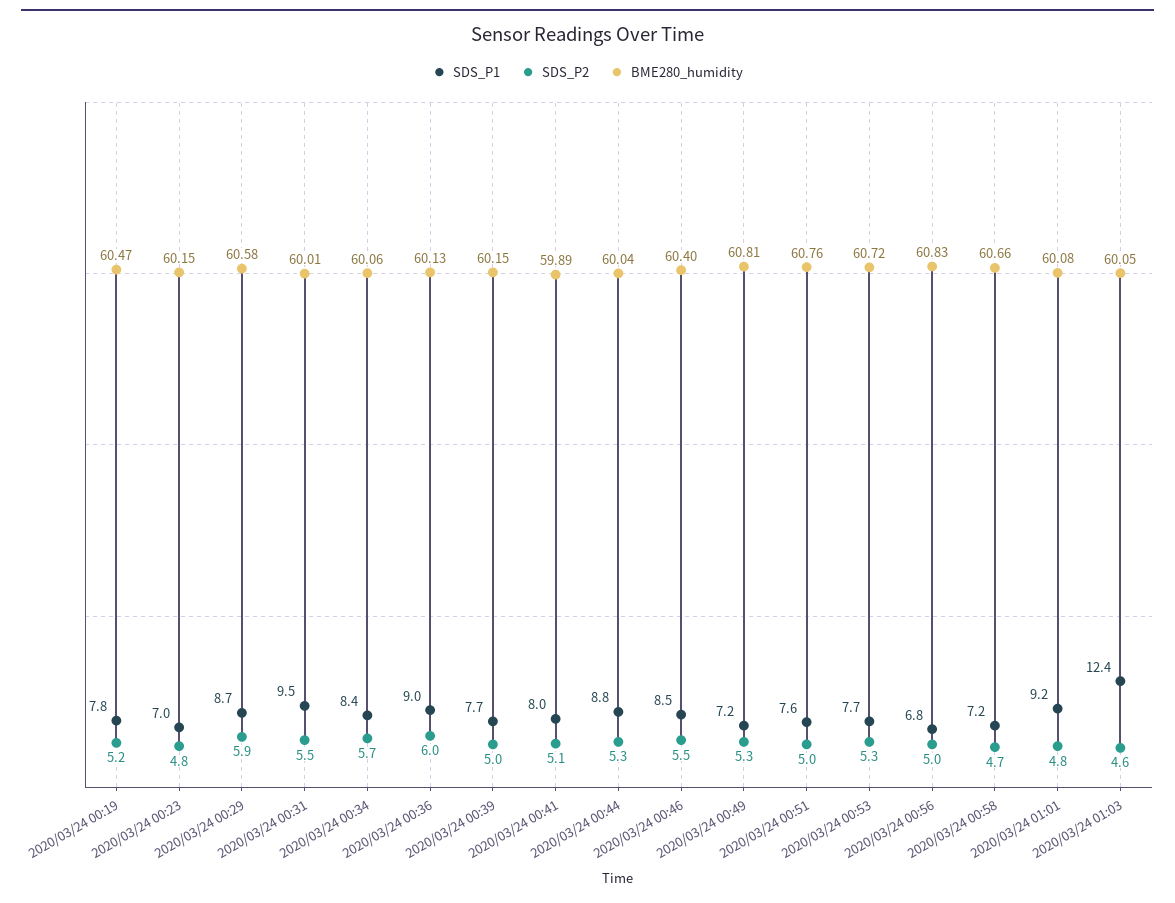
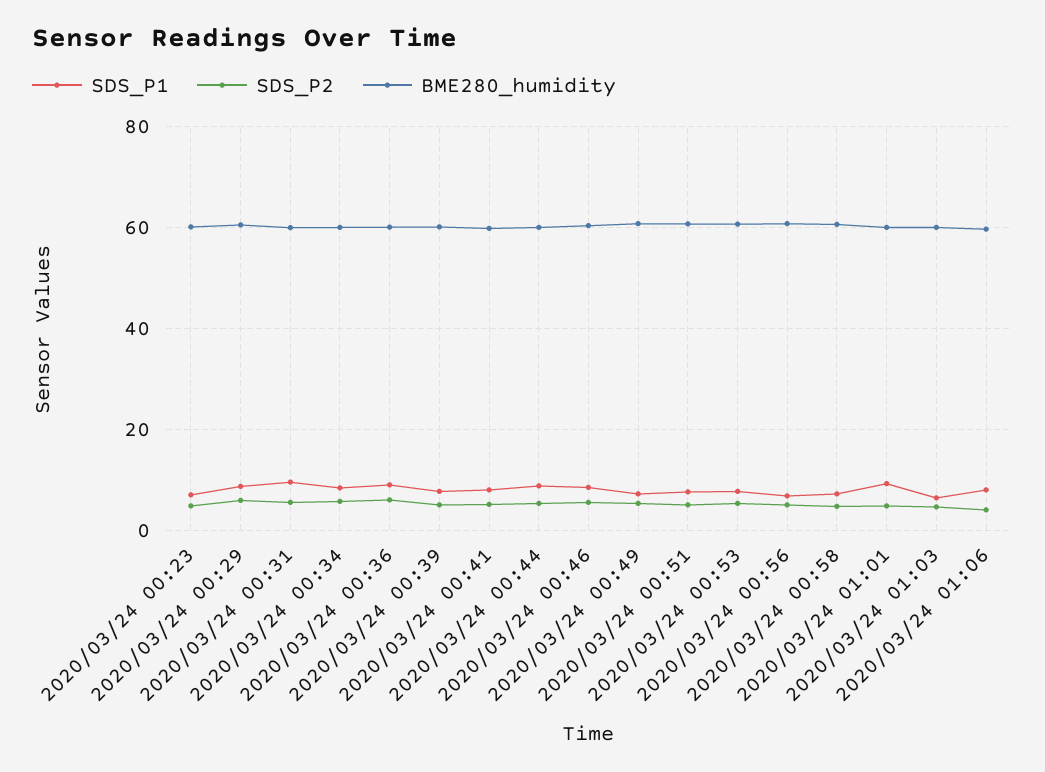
SDS_P1, 2020/03/24 00:19: 7.8 -> none
SDS_P2, 2020/03/24 00:19: 5.2 -> none
BME280_humidity, 2020/03/24 00:19: 60.47 -> none
SDS_P1, 2020/03/24 01:03: 12.4 -> 6
SDS_P1, 2020/03/24 01:06: none -> 8
SDS_P2, 2020/03/24 01:06: none -> 4
BME280_humidity, 2020/03/24 01:06: none -> 60

